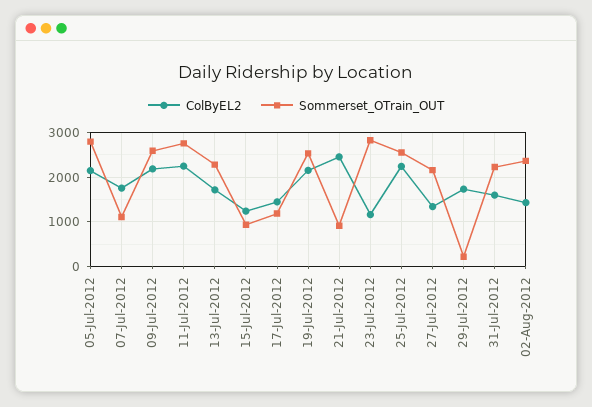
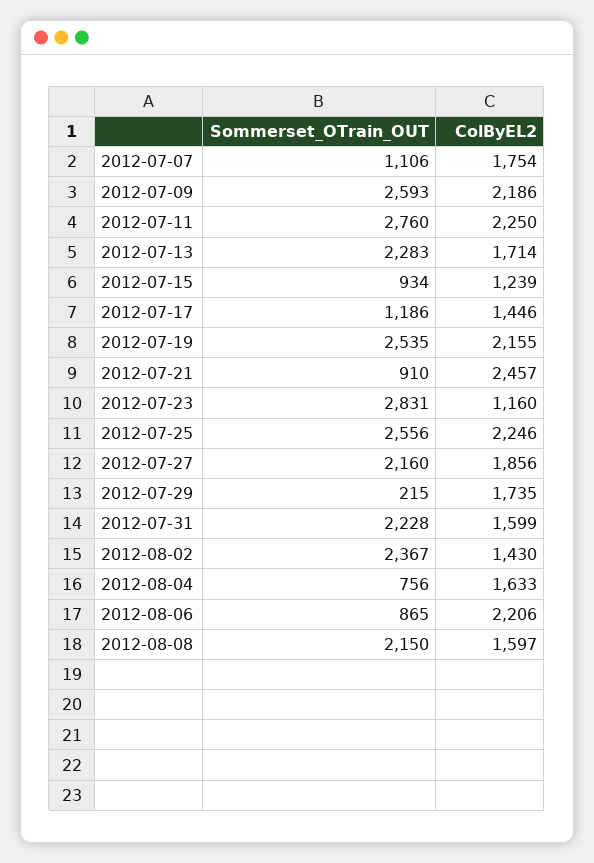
ColByEL2, 05-Jul-2012: 2200 -> none
Sommerset_OTrain_OUT, 05-Jul-2012: 2800 -> none
ColByEL2, 27-Jul-2012: 1400 -> 1856
Sommerset_OTrain_OUT, 2012-08-04: none -> 756
ColByEL2, 2012-08-04: none -> 1633
Sommerset_OTrain_OUT, 2012-08-06: none -> 865
ColByEL2, 2012-08-06: none -> 2206
Sommerset_OTrain_OUT, 2012-08-08: none -> 2150
ColByEL2, 2012-08-08: none -> 1597

